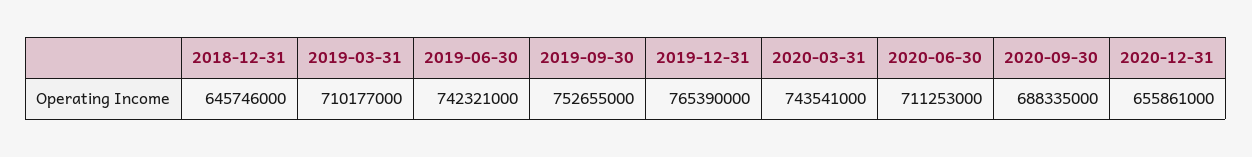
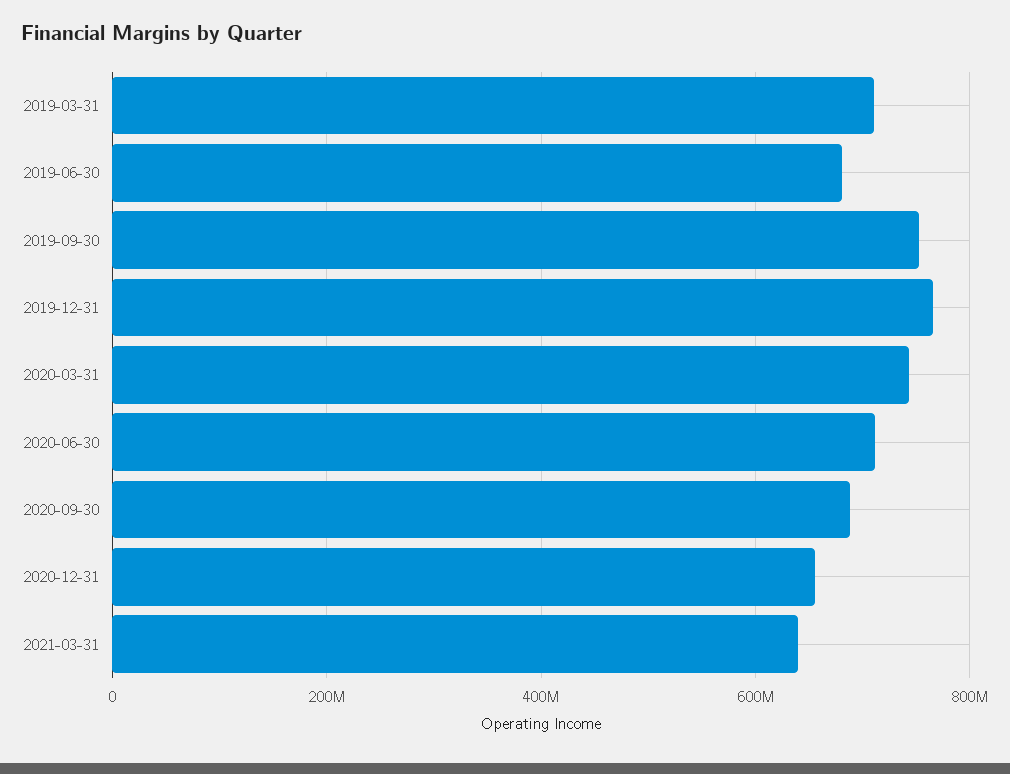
2018-12-31: 645746000 -> none
2019-06-30: 742321000 -> 680000000
2021-03-31: none -> 640000000

